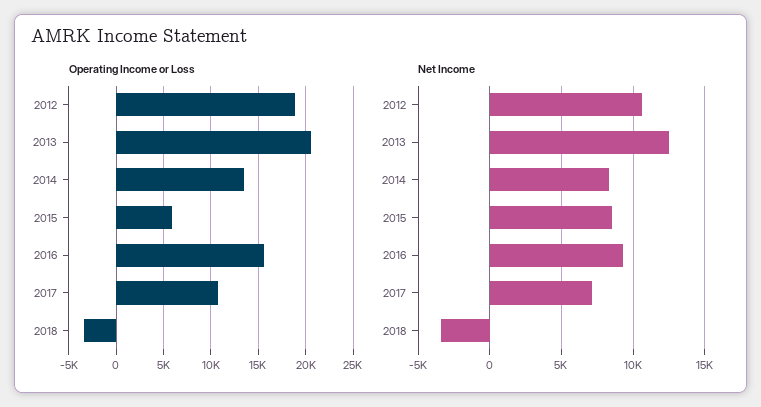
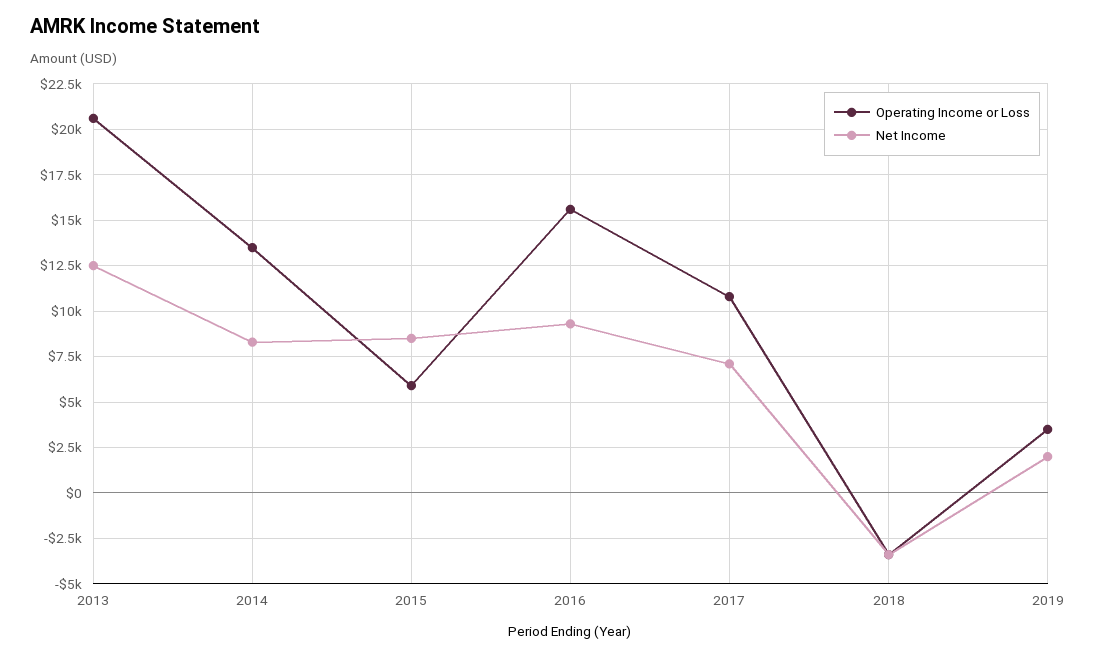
Operating Income or Loss, 2012: 19000 -> none
Net Income, 2012: 10500 -> none
Operating Income or Loss, 2019: none -> 3500
Net Income, 2019: none -> 2000

